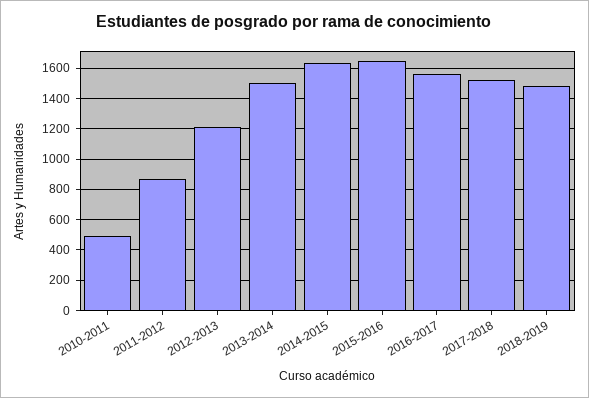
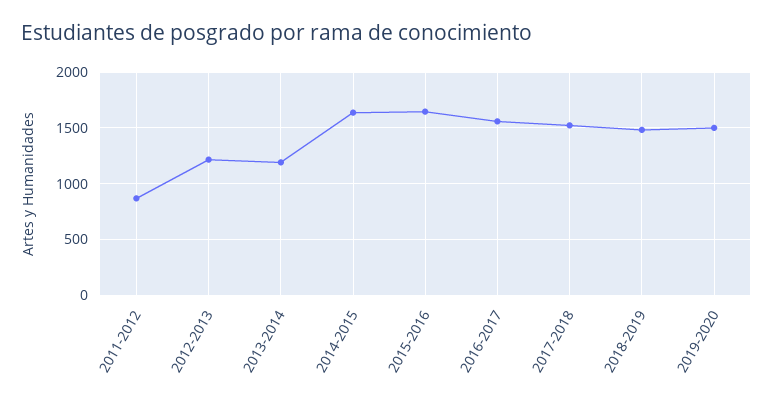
2010-2011: 500 -> none
2013-2014: 1500 -> 1200
2019-2020: none -> 1500

